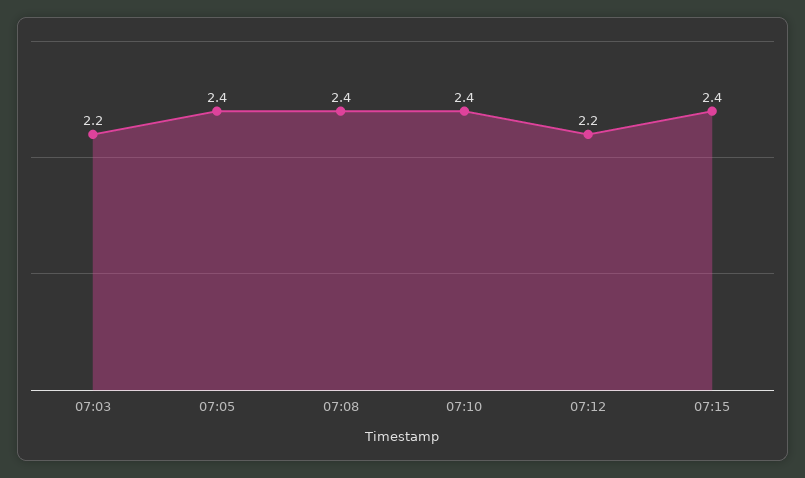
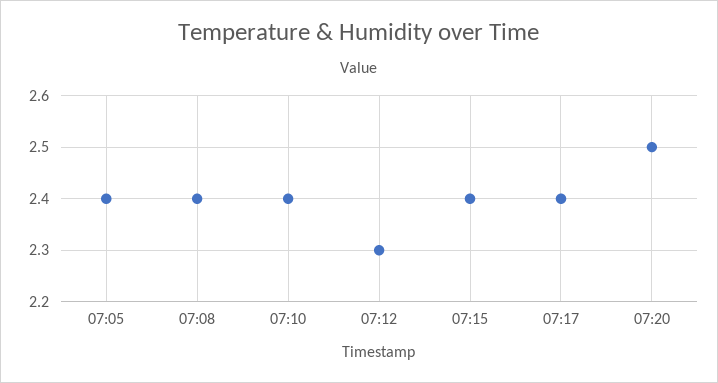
07:03: 2.2 -> none
07:12: 2.2 -> 2.3
07:17: none -> 2.4
07:20: none -> 2.5

